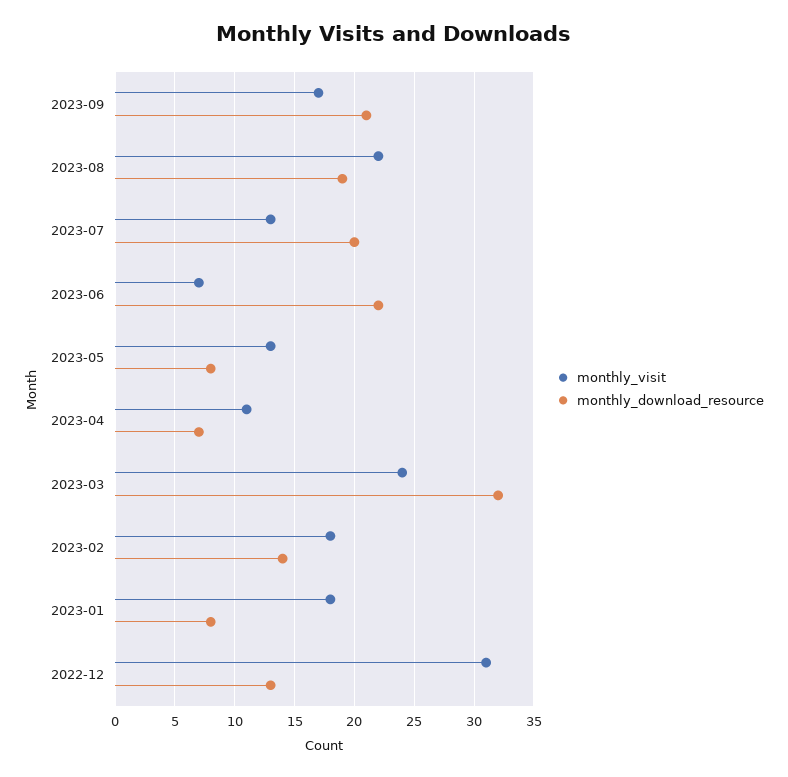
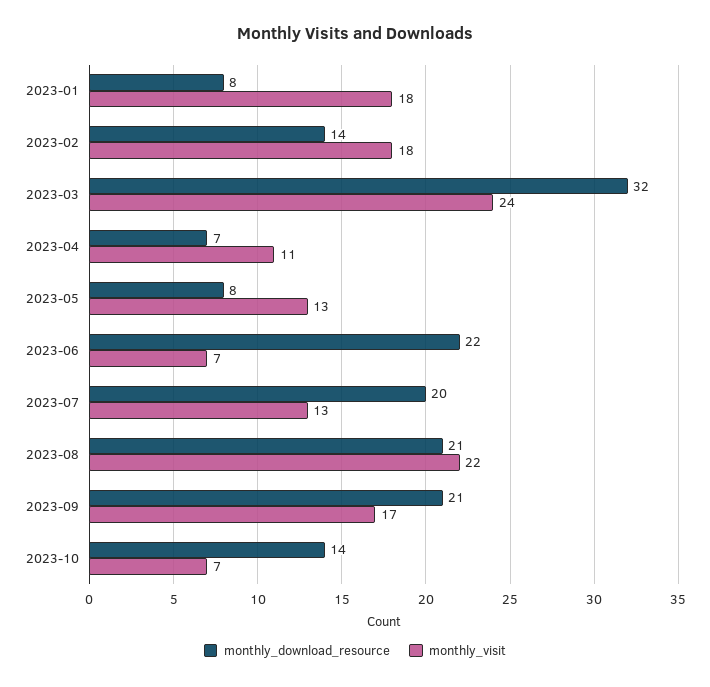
monthly_download_resource, 2023-08: 19 -> 21
monthly_visit, 2022-12: 31 -> none
monthly_download_resource, 2022-12: 13 -> none
monthly_download_resource, 2023-10: none -> 14
monthly_visit, 2023-10: none -> 7

